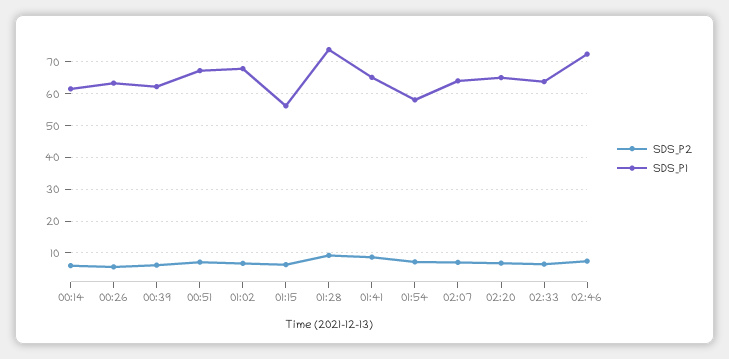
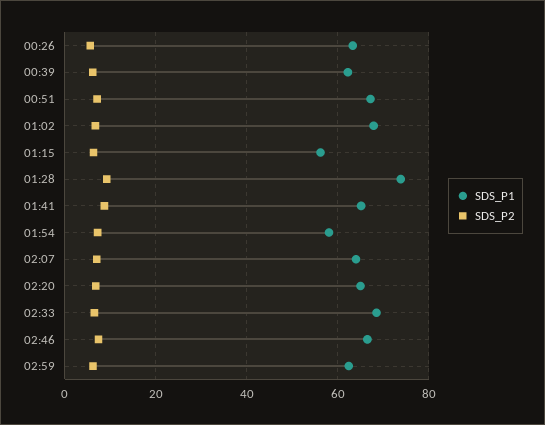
SDS_P2, 00:14: 6 -> none
SDS_P1, 00:14: 62 -> none
SDS_P1, 02:33: 64 -> 68
SDS_P1, 02:46: 72 -> 66
SDS_P1, 02:59: none -> 62
SDS_P2, 02:59: none -> 6

